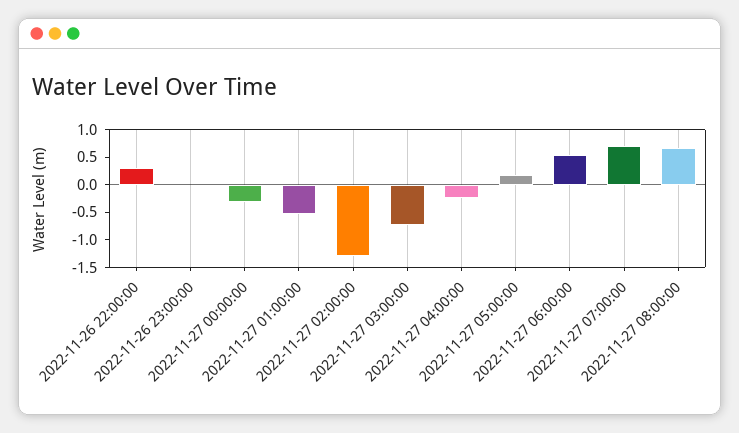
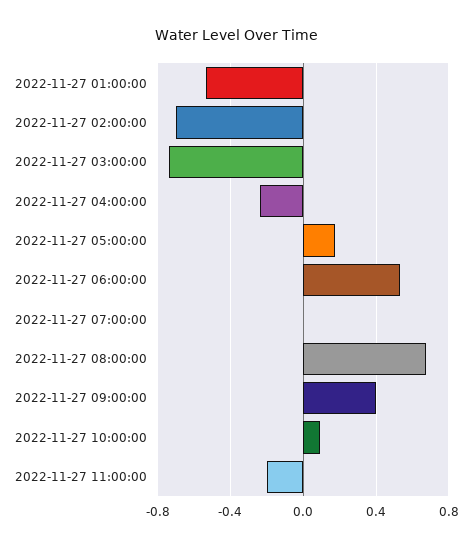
2022-11-26 22:00:00: 0.25 -> none
2022-11-26 23:00:00: 0 -> none
2022-11-27 00:00:00: -0.25 -> none
2022-11-27 02:00:00: -1.25 -> -0.7
2022-11-27 07:00:00: 0.75 -> 0
2022-11-27 09:00:00: none -> 0.4
2022-11-27 10:00:00: none -> 0.1
2022-11-27 11:00:00: none -> -0.2

